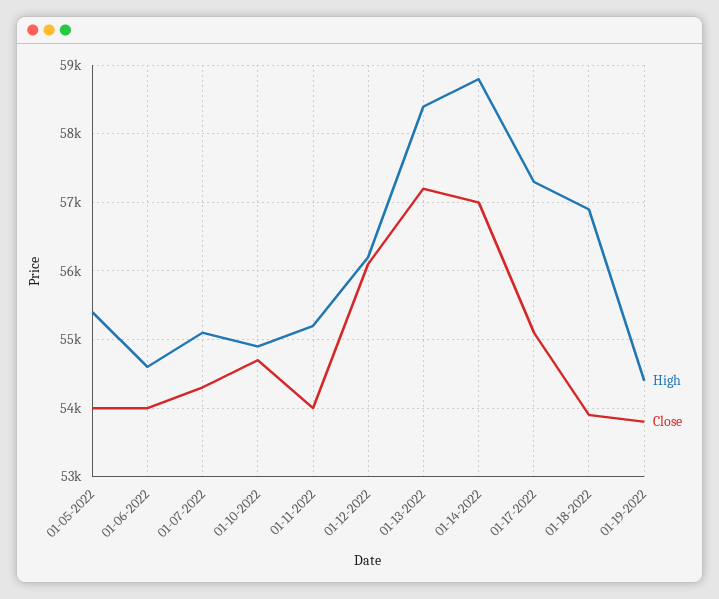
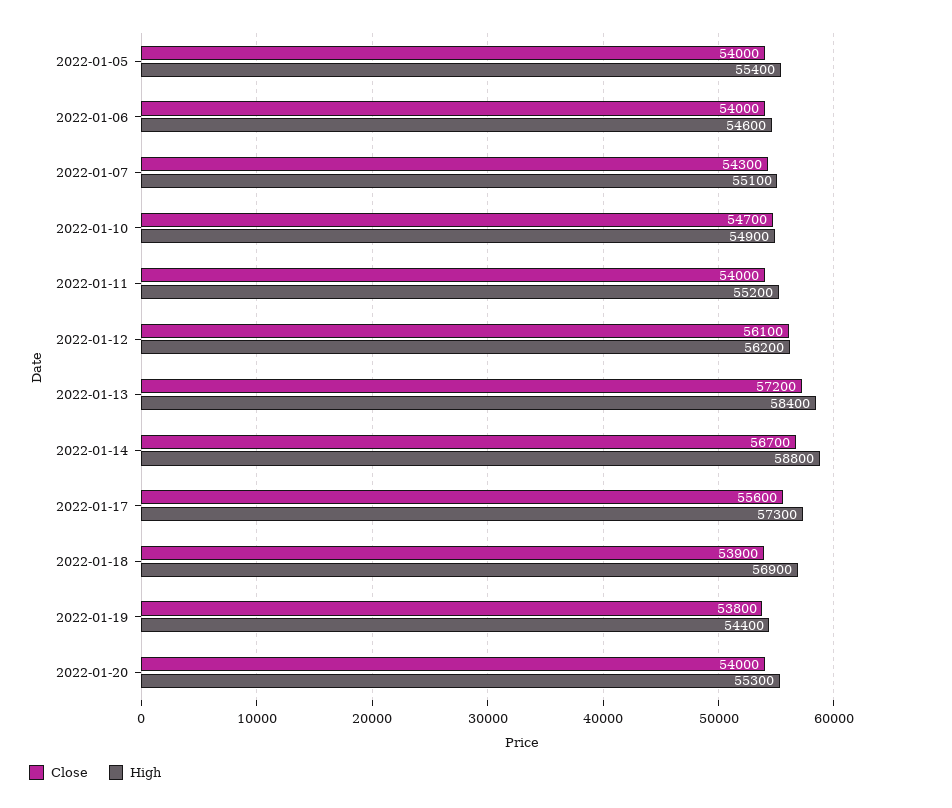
Close, 01-14-2022: 57000 -> 56700
Close, 01-17-2022: 55100 -> 55600
Close, 2022-01-20: none -> 54000
High, 2022-01-20: none -> 55300

